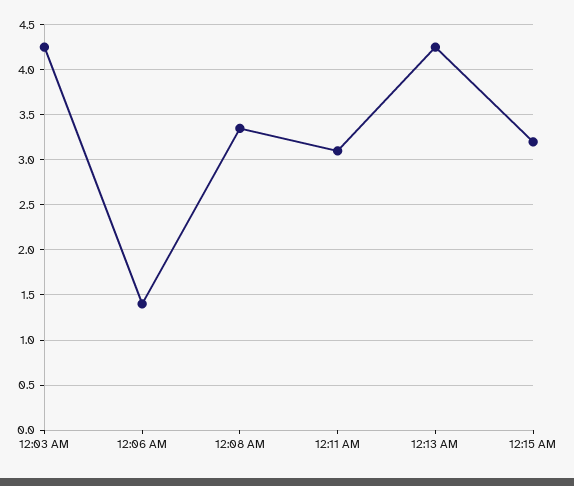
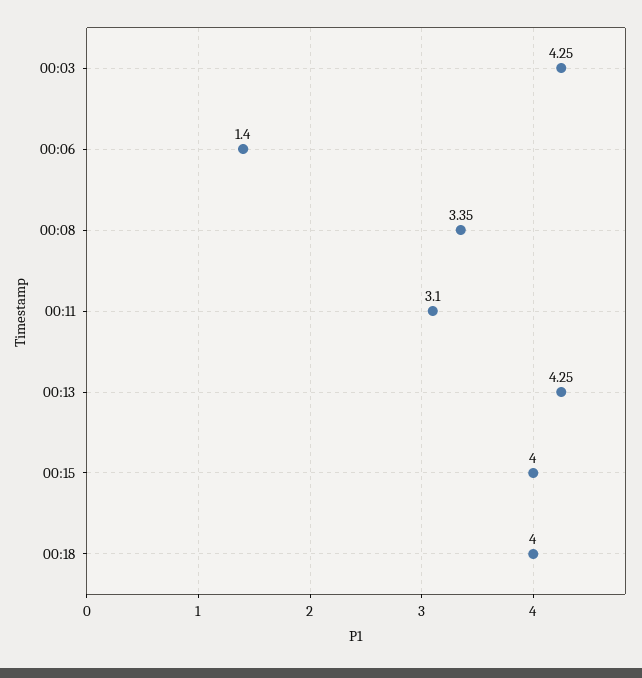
12:15 AM: 3.2 -> 4
00:18: none -> 4

